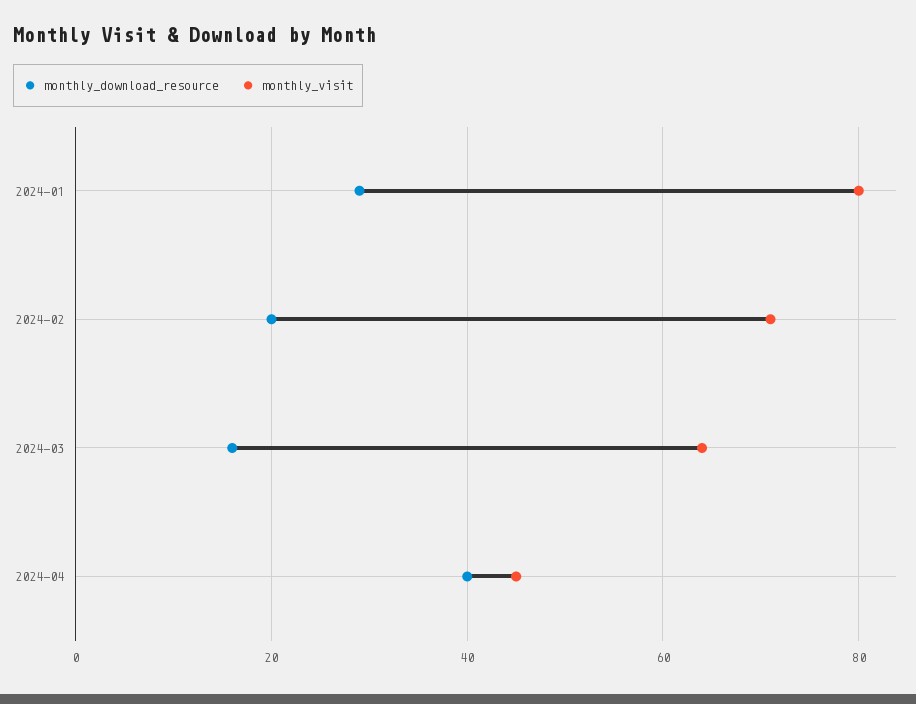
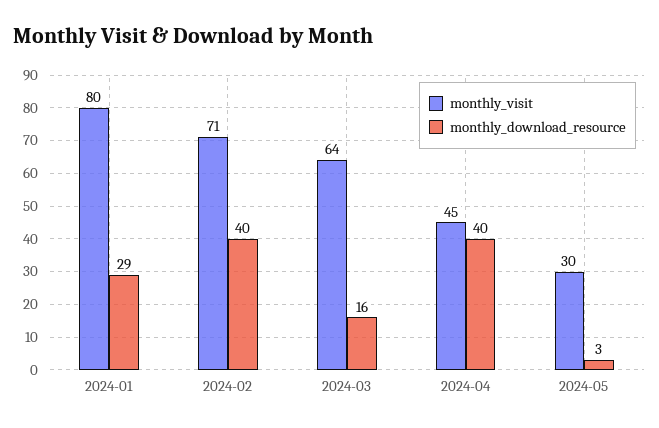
monthly_download_resource, 2024-02: 20 -> 40
monthly_visit, 2024-05: none -> 30
monthly_download_resource, 2024-05: none -> 3

